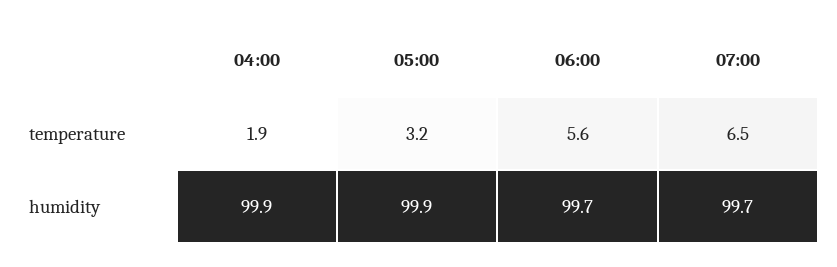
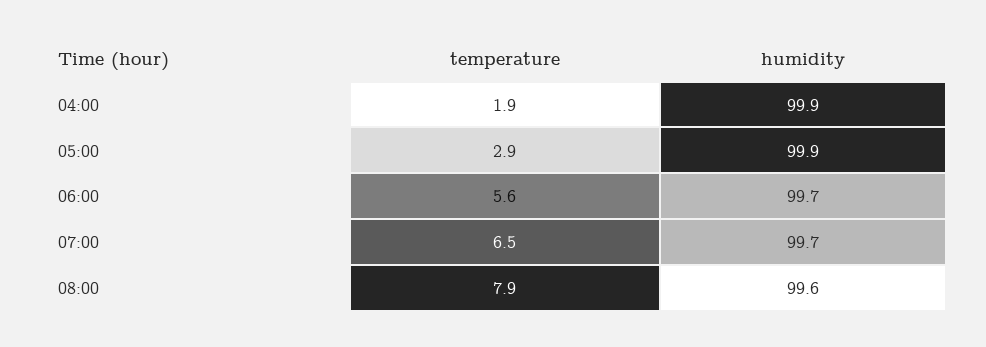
05:00, temperature: 3.2 -> 2.9
08:00, temperature: none -> 7.9
08:00, humidity: none -> 99.6

